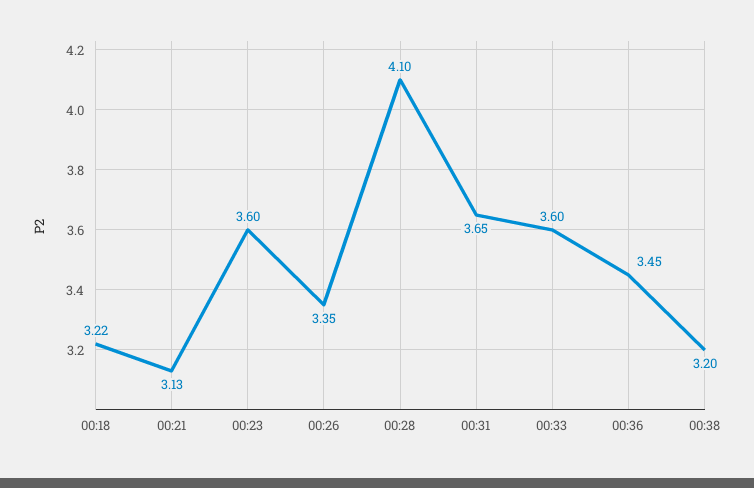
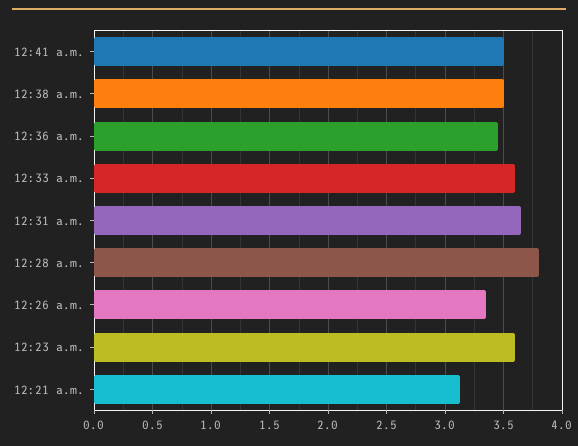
00:18: 3.22 -> none
00:28: 4.1 -> 3.8
00:38: 3.2 -> 3.5
12:41 a.m.: none -> 3.5

